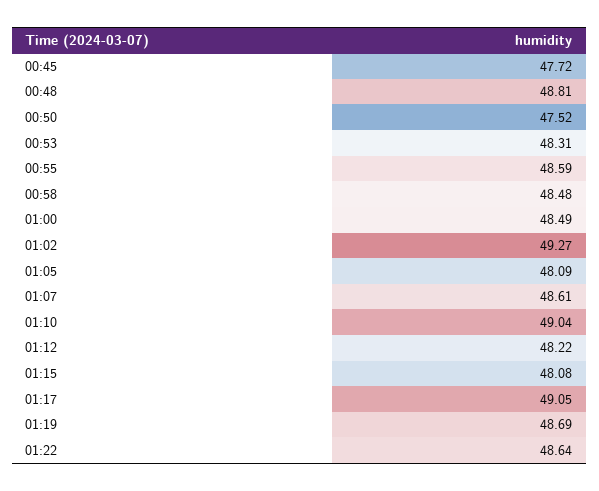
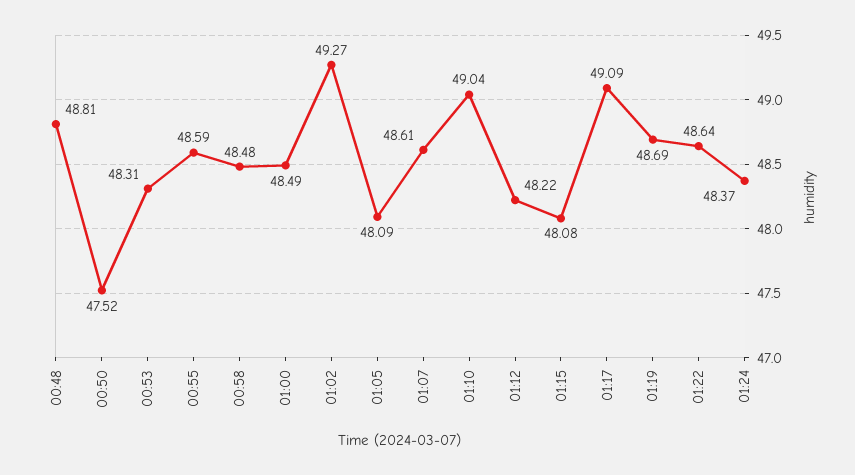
00:45: 47.72 -> none
01:17: 49.05 -> 49.09
01:24: none -> 48.37

